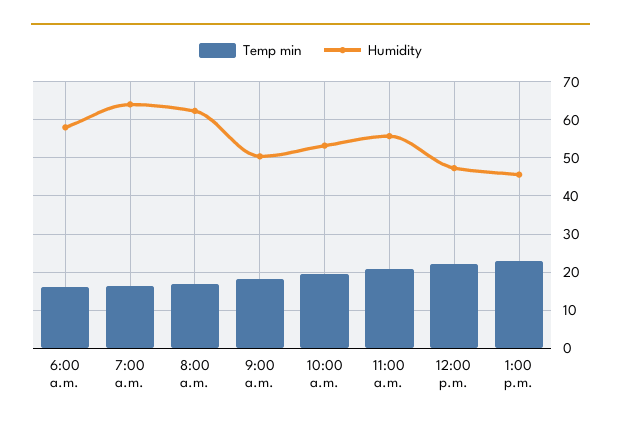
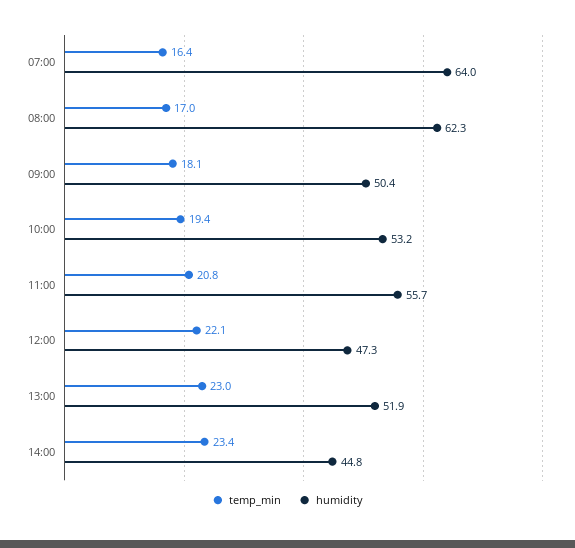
Temp min, 6:00 a.m.: 16 -> none
Humidity, 6:00 a.m.: 58 -> none
Humidity, 1:00 p.m.: 46 -> 51.9
Temp min, 14:00: none -> 23.4
Humidity, 14:00: none -> 44.8

